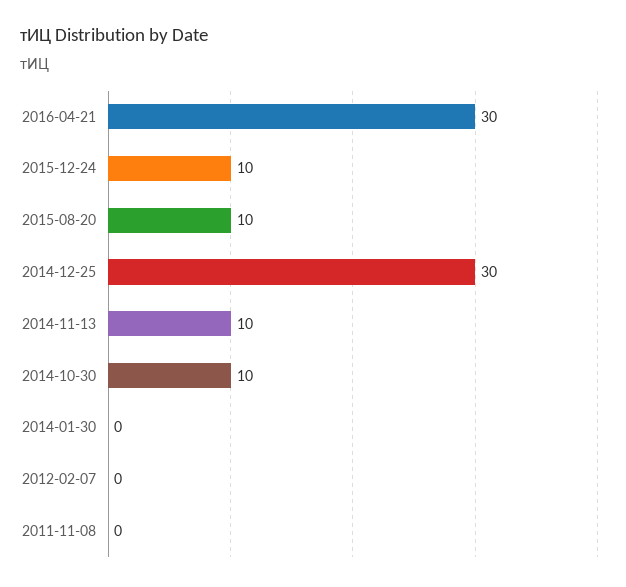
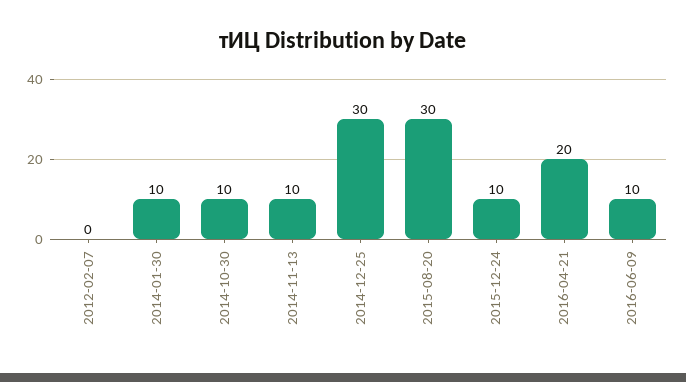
2016-04-21: 30 -> 20
2015-08-20: 10 -> 30
2014-01-30: 0 -> 10
2011-11-08: 0 -> none
2016-06-09: none -> 10

